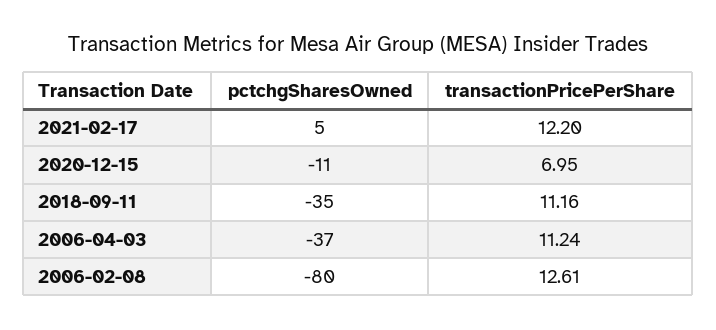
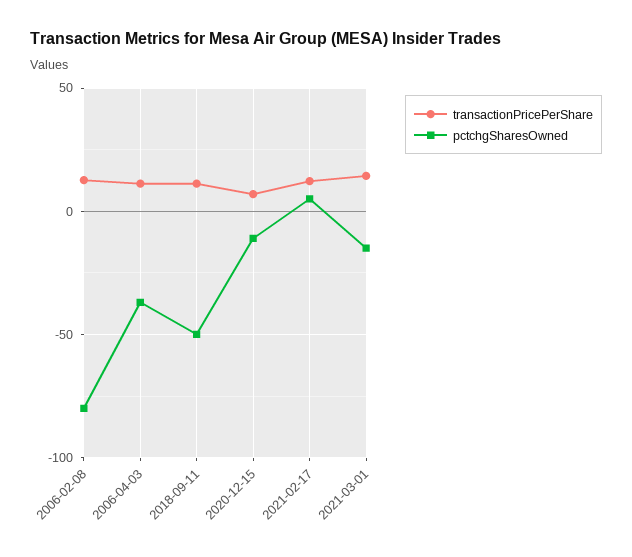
pctchgSharesOwned, 2018-09-11: -35 -> -50
transactionPricePerShare, 2021-03-01: none -> 15
pctchgSharesOwned, 2021-03-01: none -> -15

